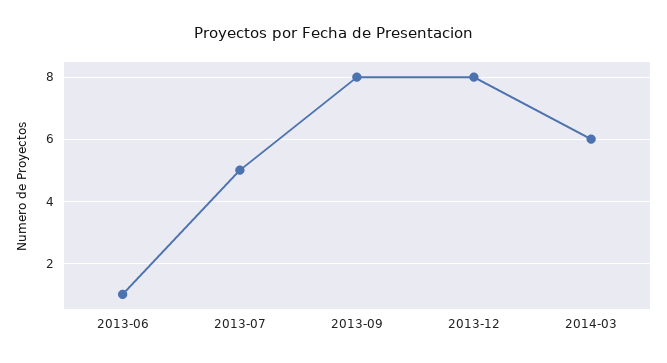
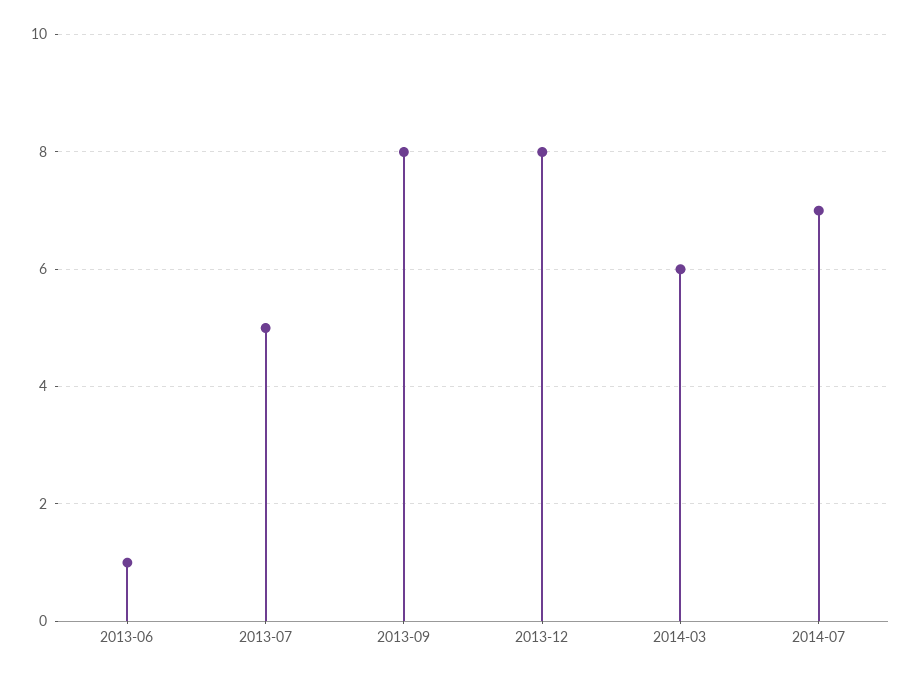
2014-07: none -> 7

